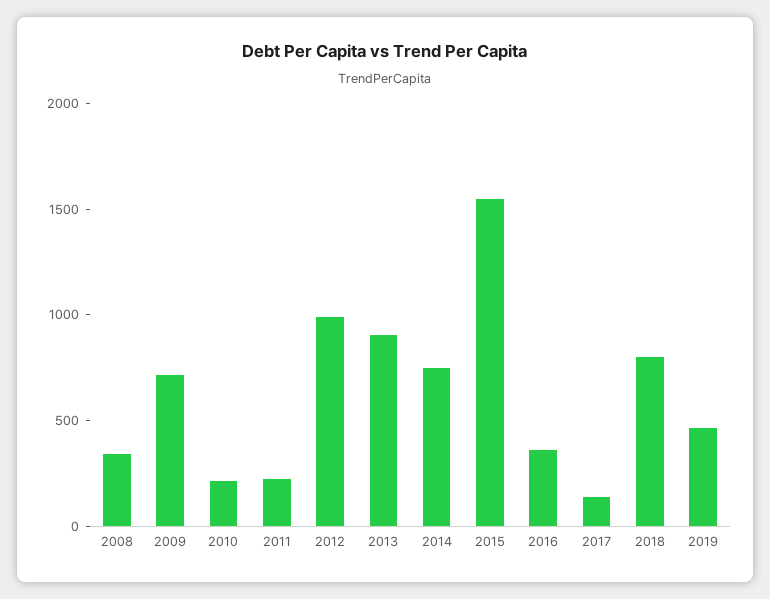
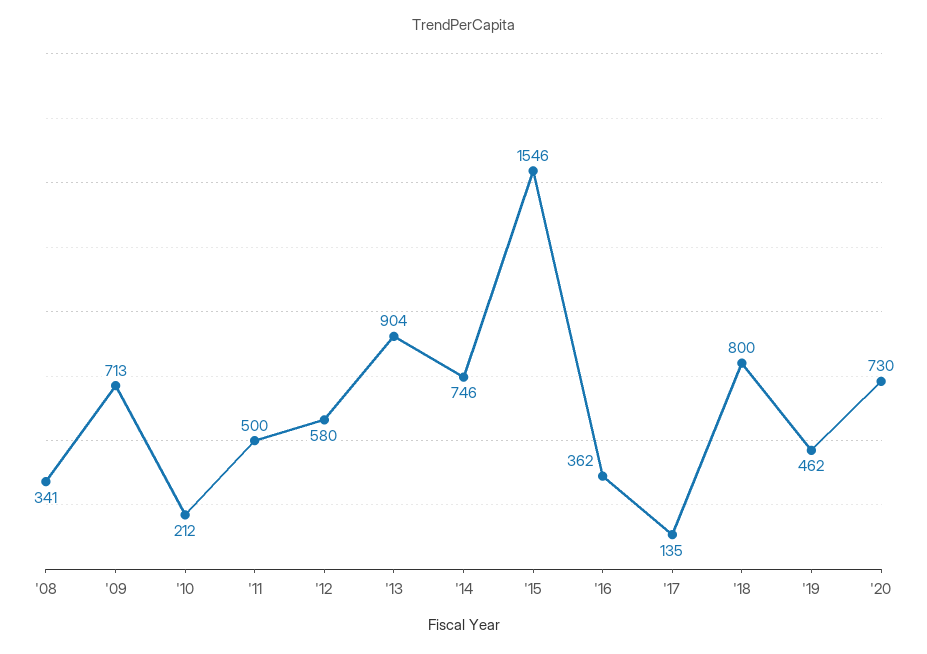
2011: 200 -> 500
2012: 1000 -> 580
'20: none -> 730

